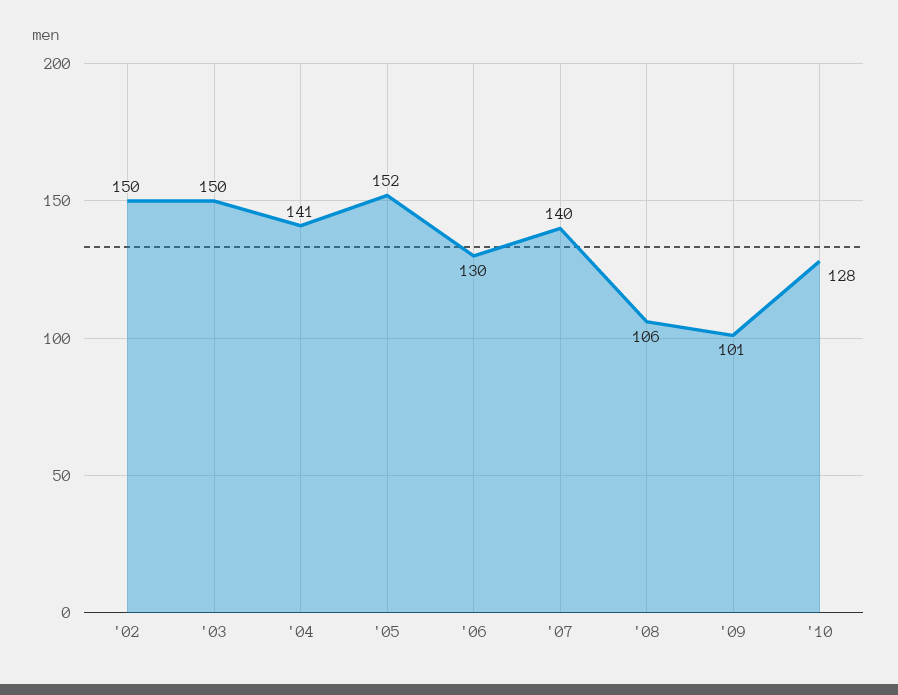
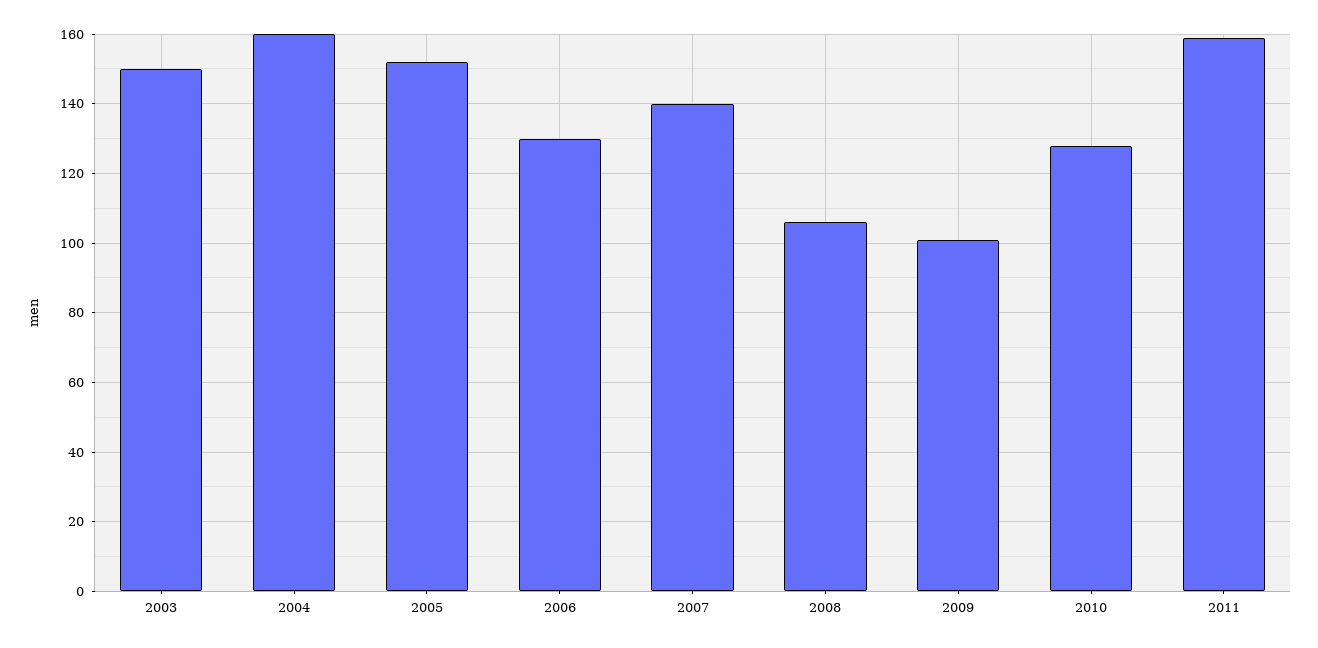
'02: 150 -> none
'04: 141 -> 160
2011: none -> 160

